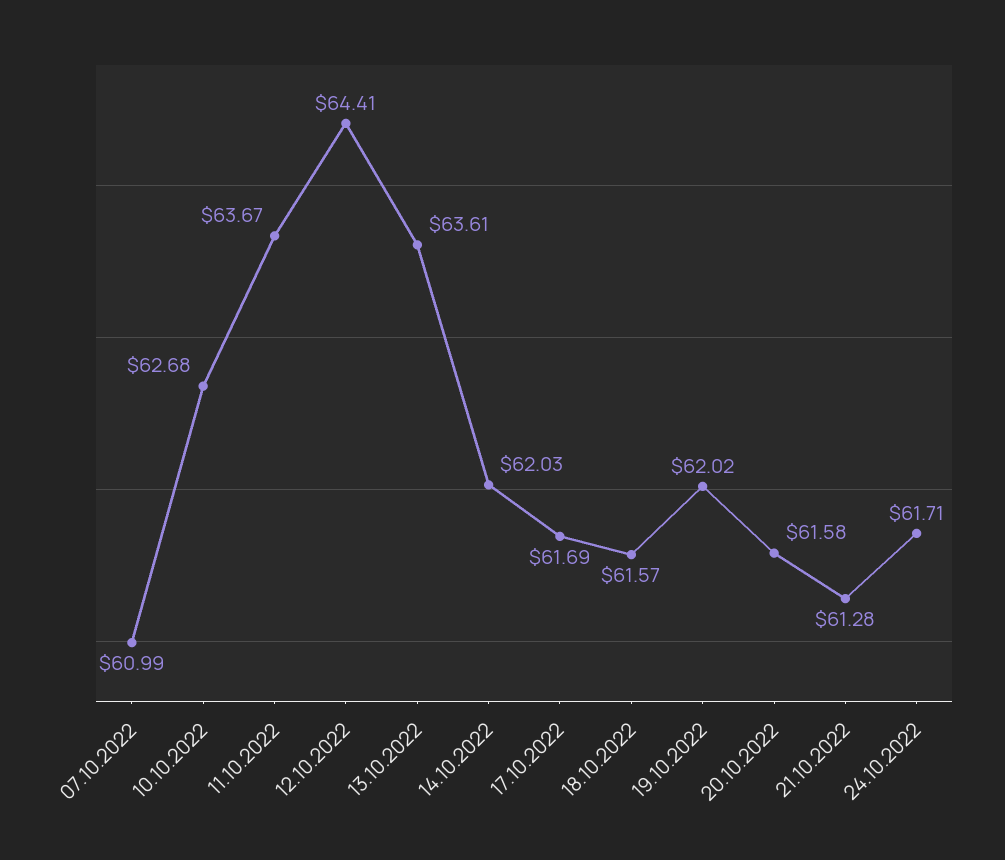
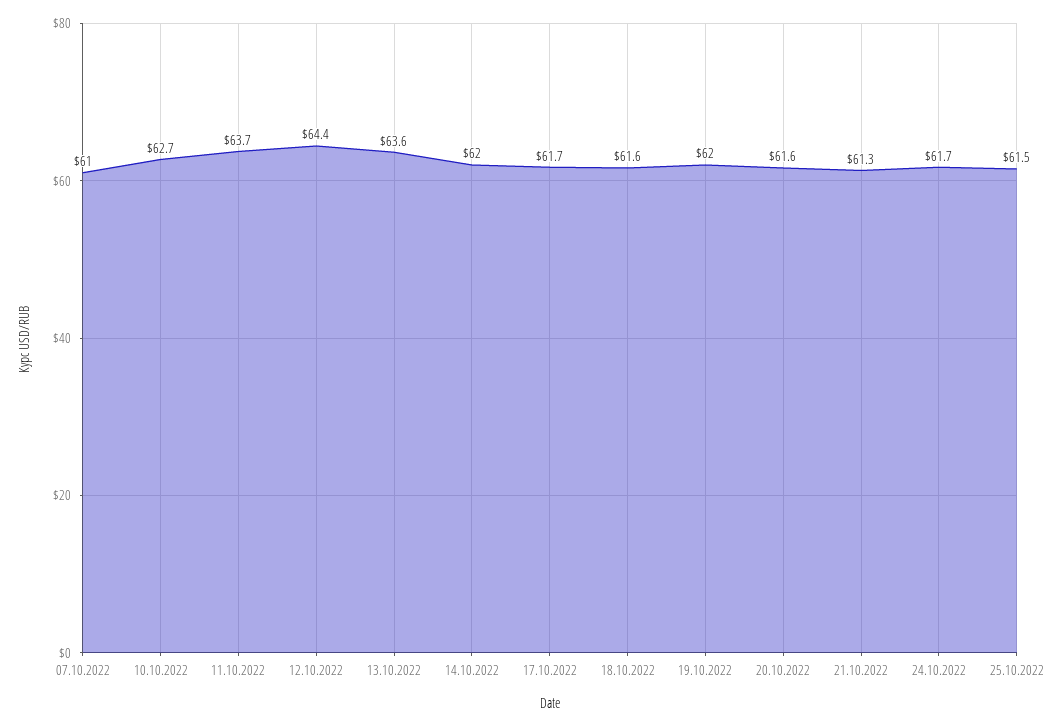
25.10.2022: none -> 61.5

